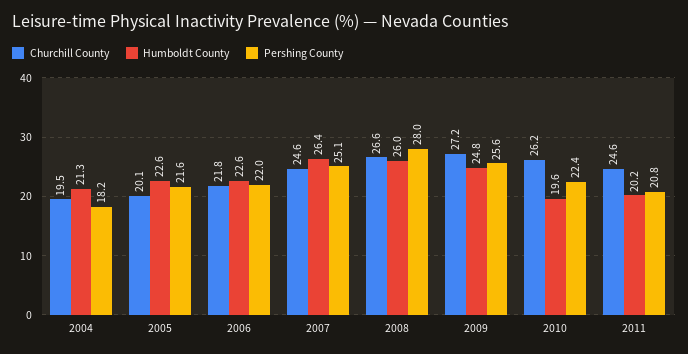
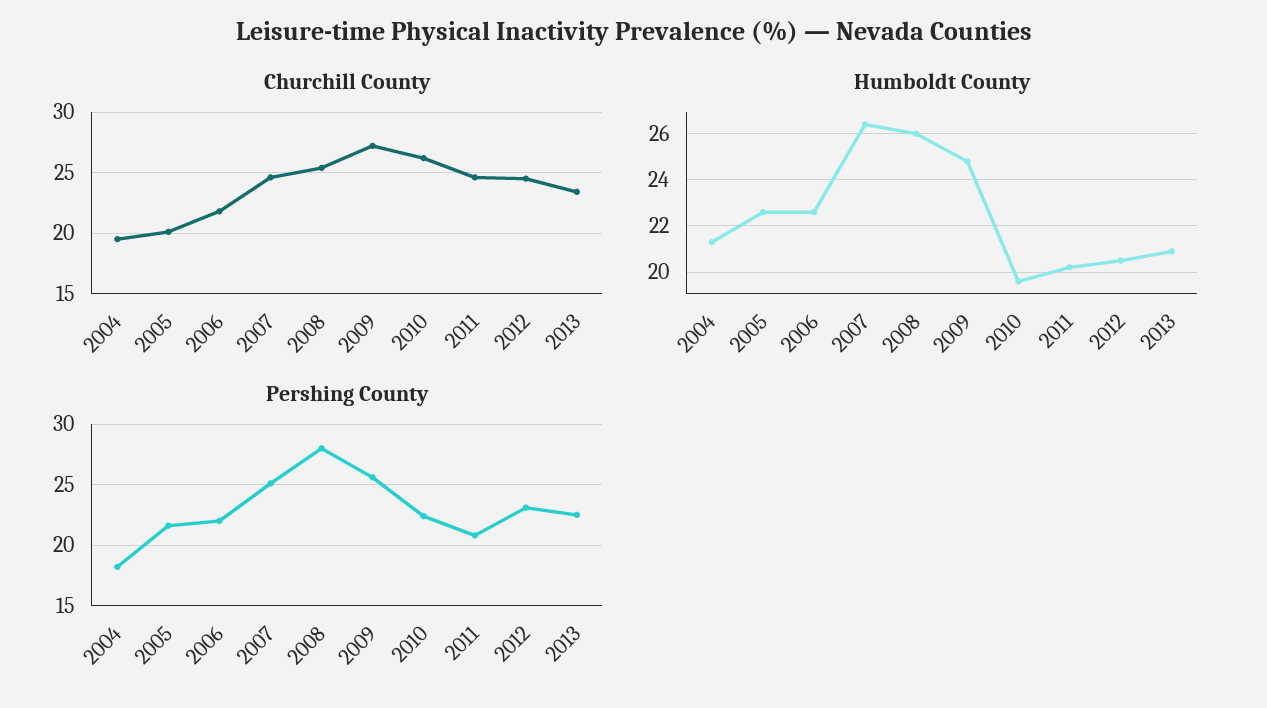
Churchill County, 2008: 26.6 -> 25.5
Churchill County, 2012: none -> 24.5
Churchill County, 2013: none -> 23.5
Humboldt County, 2012: none -> 20.5
Humboldt County, 2013: none -> 21
Pershing County, 2012: none -> 23
Pershing County, 2013: none -> 22.5

